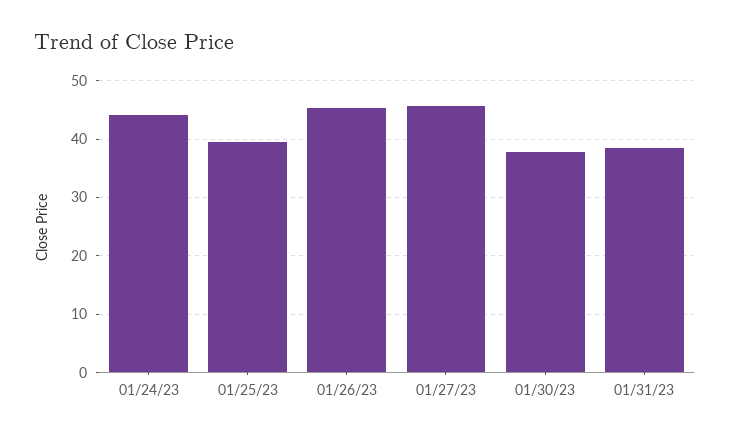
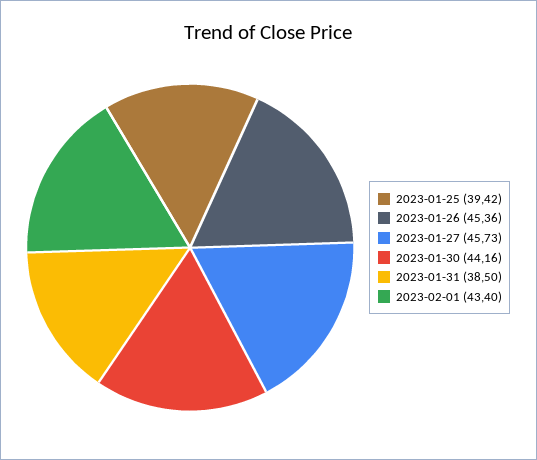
01/24/23: 44 -> none
01/30/23: 38 -> 44.16
2023-02-01: none -> 43.4

